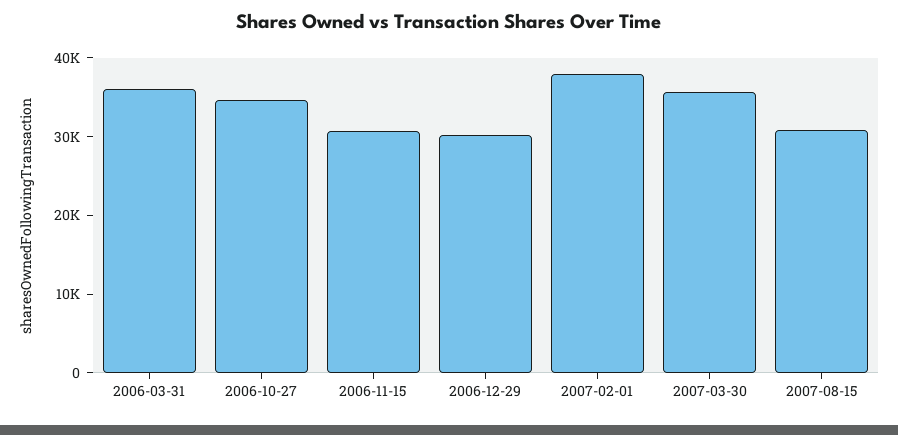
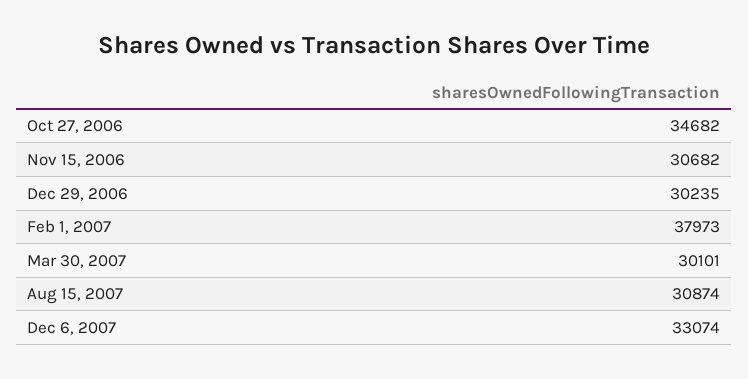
2006-03-31: 36000 -> none
2007-03-30: 36000 -> 30101
Dec 6, 2007: none -> 33074

